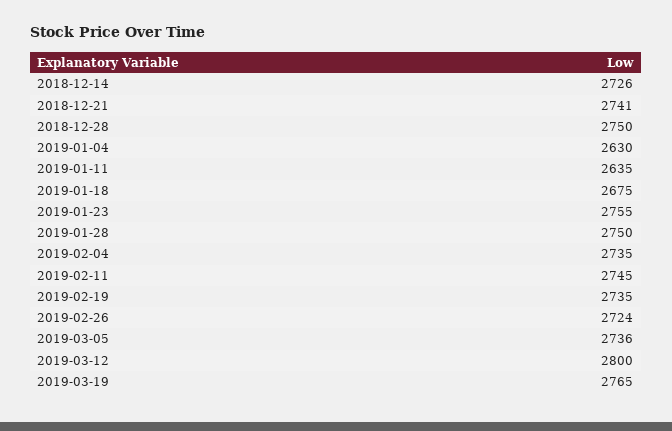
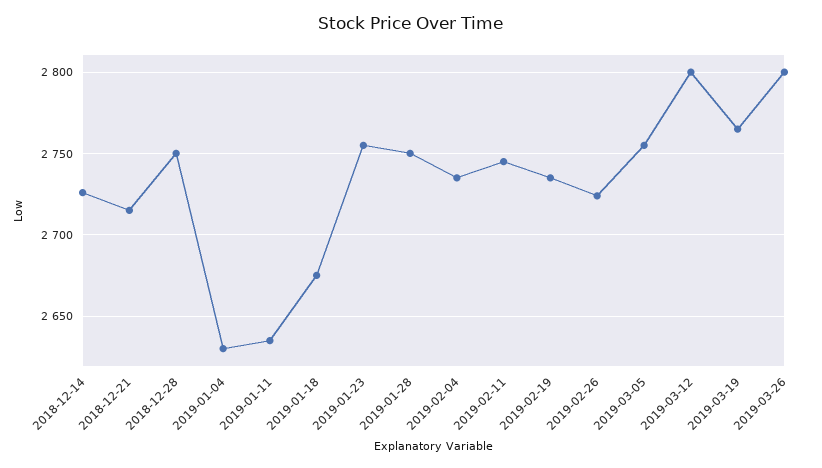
2018-12-21: 2741 -> 2715
2019-03-05: 2736 -> 2755
2019-03-26: none -> 2800

